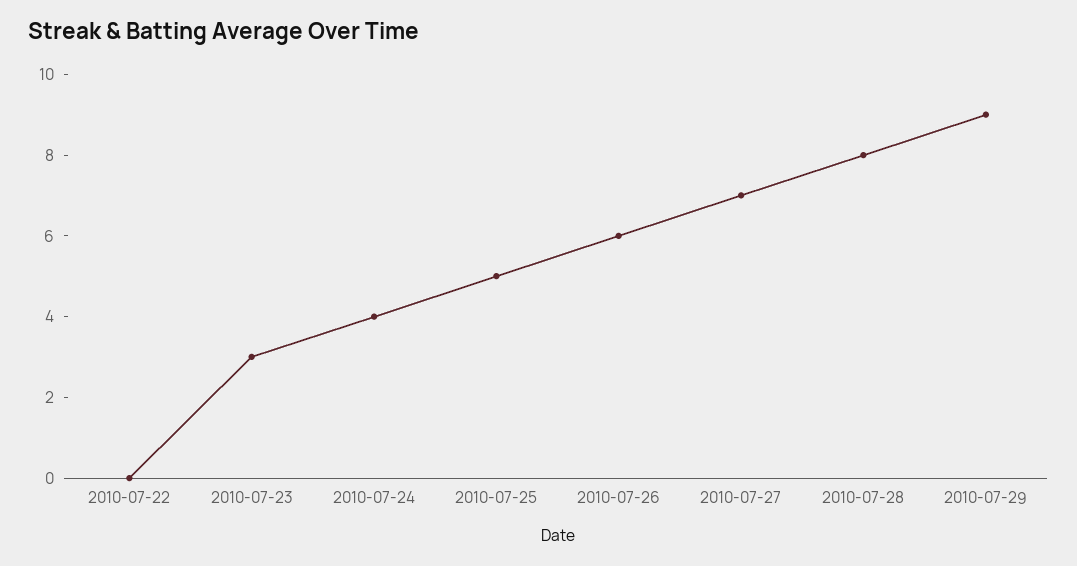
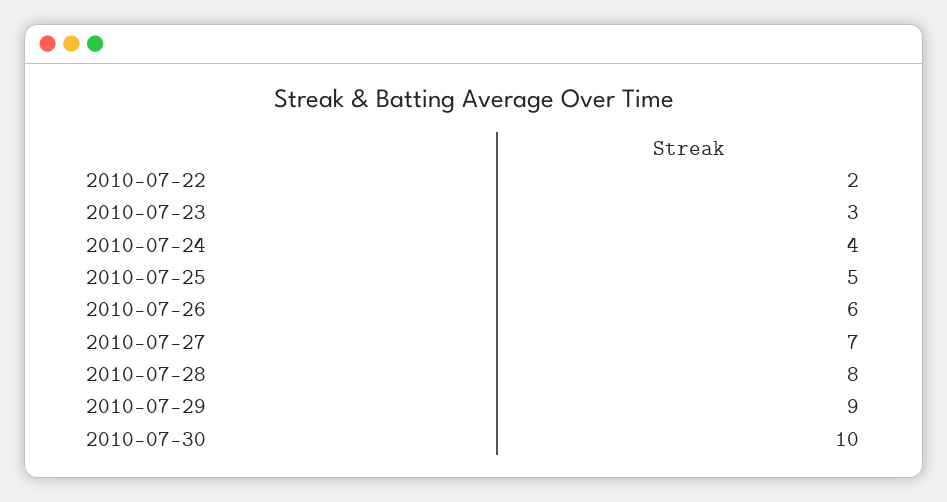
2010-07-22: 0 -> 2
2010-07-30: none -> 10

